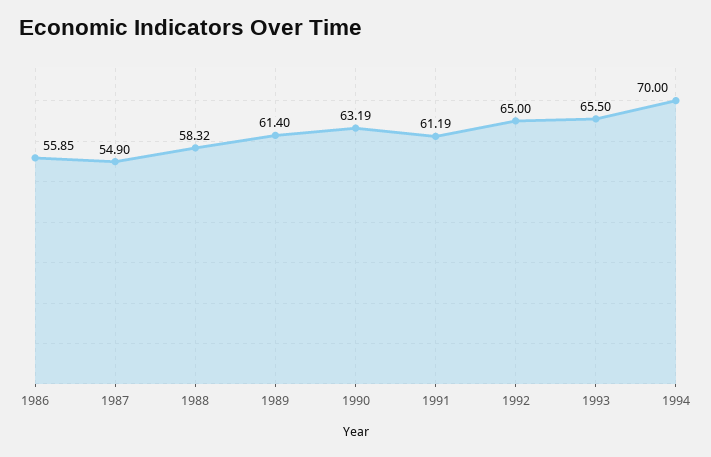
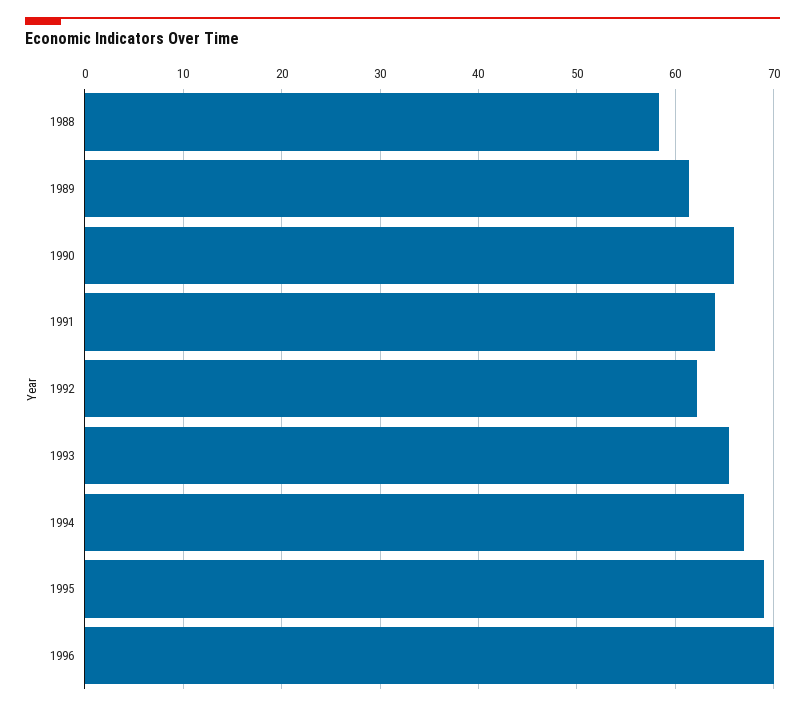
1986: 55.85 -> none
1987: 54.9 -> none
1990: 63.19 -> 66
1991: 61.19 -> 64
1992: 65 -> 62
1994: 70 -> 67
1995: none -> 69
1996: none -> 70

